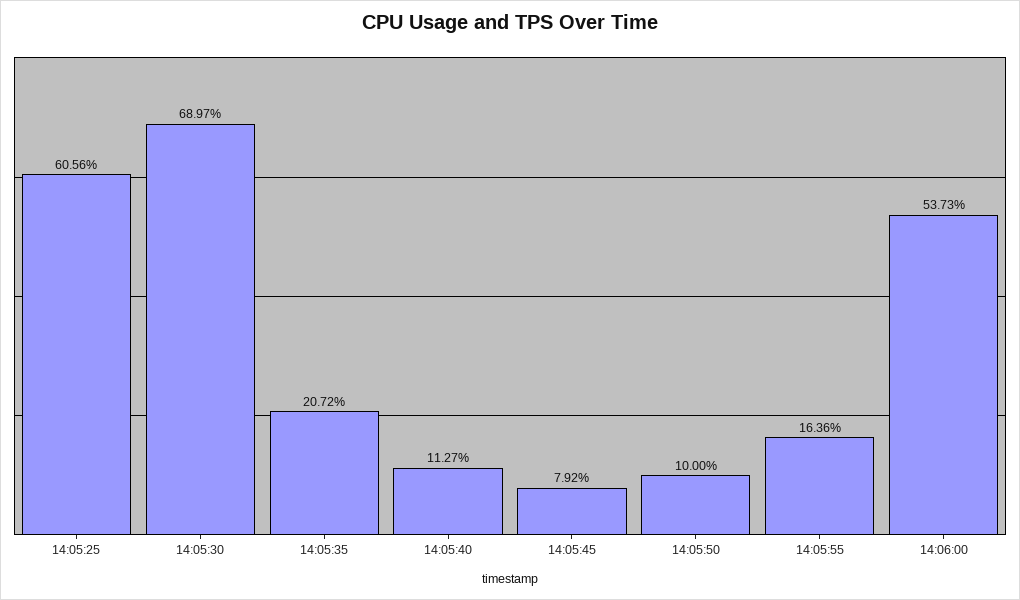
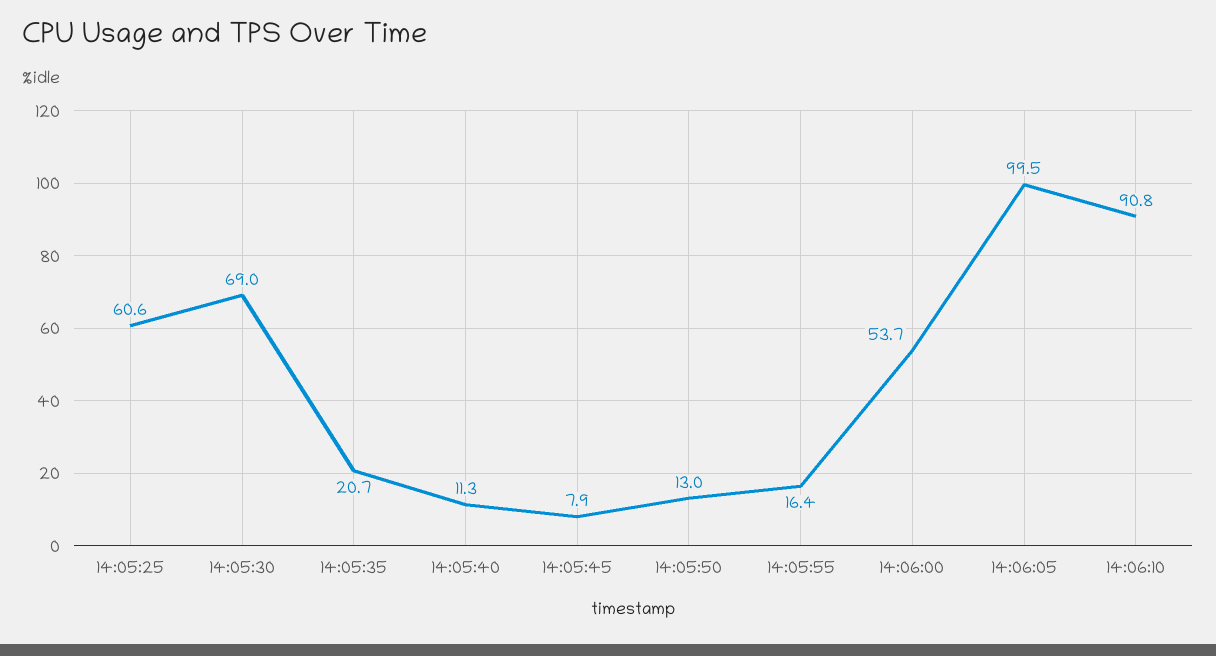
14:05:50: 10 -> 13
14:06:05: none -> 99.5
14:06:10: none -> 90.8

